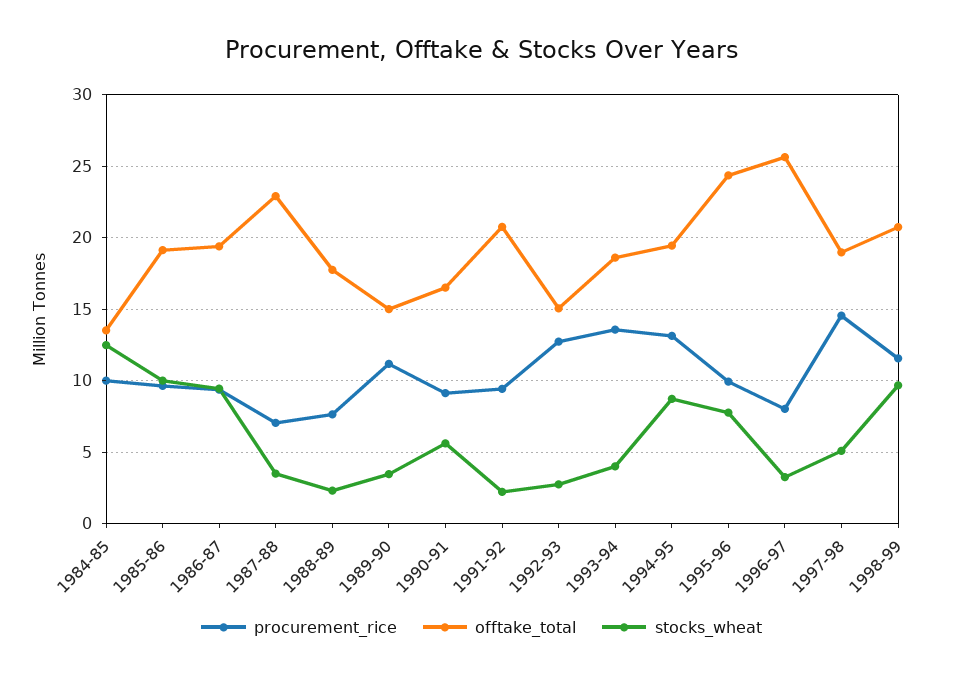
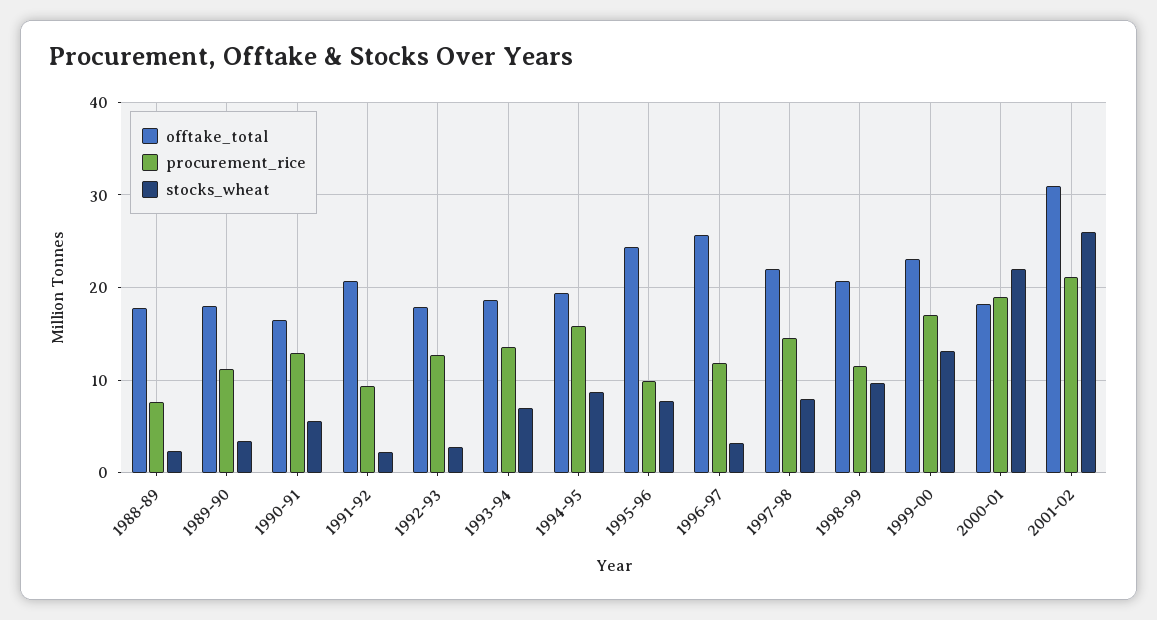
procurement_rice, 1984-85: 10 -> none
offtake_total, 1984-85: 13.5 -> none
stocks_wheat, 1984-85: 12.5 -> none
procurement_rice, 1985-86: 9.5 -> none
offtake_total, 1985-86: 19 -> none
stocks_wheat, 1985-86: 10 -> none
procurement_rice, 1986-87: 9.5 -> none
offtake_total, 1986-87: 19.5 -> none
stocks_wheat, 1986-87: 9.5 -> none
procurement_rice, 1987-88: 7 -> none
offtake_total, 1987-88: 23 -> none
stocks_wheat, 1987-88: 3.5 -> none
offtake_total, 1989-90: 15 -> 18
procurement_rice, 1990-91: 9 -> 13
offtake_total, 1992-93: 15 -> 18
stocks_wheat, 1993-94: 4 -> 7
procurement_rice, 1994-95: 13 -> 16
procurement_rice, 1996-97: 8 -> 12
offtake_total, 1997-98: 19 -> 22
stocks_wheat, 1997-98: 5 -> 8
offtake_total, 1999-00: none -> 23
procurement_rice, 1999-00: none -> 17
stocks_wheat, 1999-00: none -> 13
offtake_total, 2000-01: none -> 18
procurement_rice, 2000-01: none -> 19
stocks_wheat, 2000-01: none -> 22
offtake_total, 2001-02: none -> 31
procurement_rice, 2001-02: none -> 21
stocks_wheat, 2001-02: none -> 26

